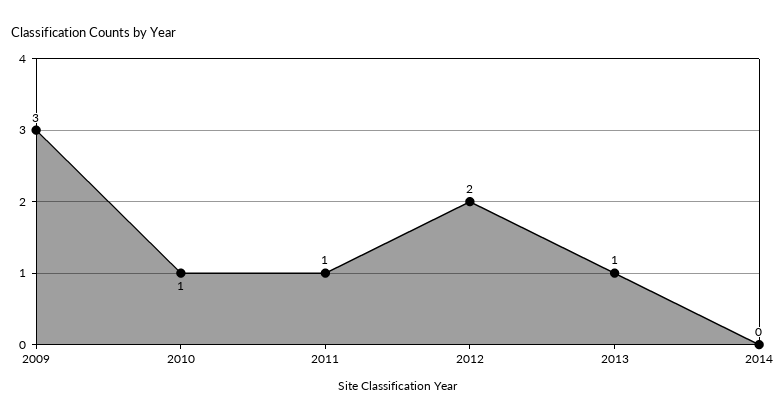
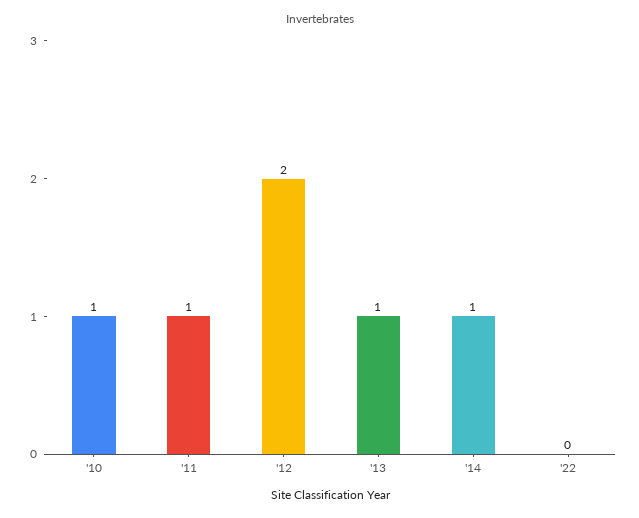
2009: 3 -> none
2014: 0 -> 1
'22: none -> 0

